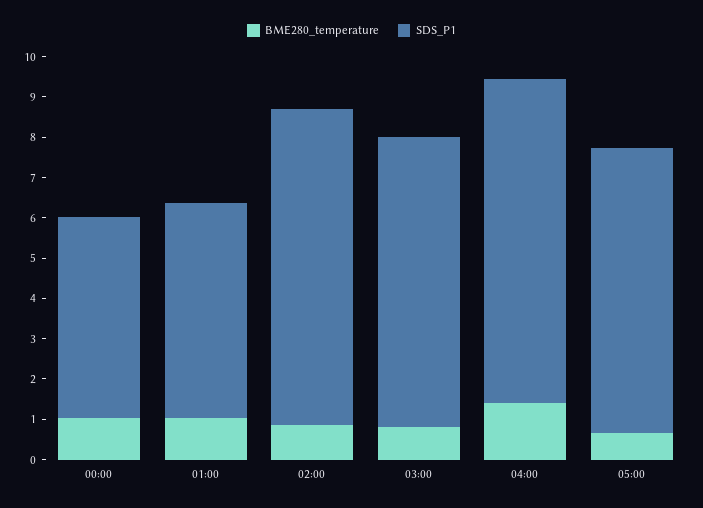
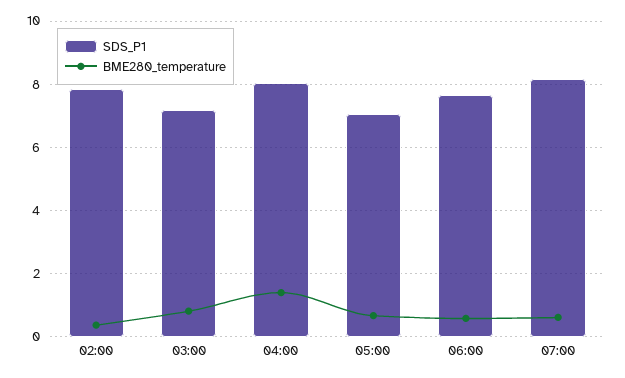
BME280_temperature, 00:00: 1 -> none
SDS_P1, 00:00: 5 -> none
BME280_temperature, 01:00: 1 -> none
SDS_P1, 01:00: 5.4 -> none
BME280_temperature, 02:00: 0.8 -> 0.4
SDS_P1, 06:00: none -> 7.6
BME280_temperature, 06:00: none -> 0.6
SDS_P1, 07:00: none -> 8.2
BME280_temperature, 07:00: none -> 0.6

